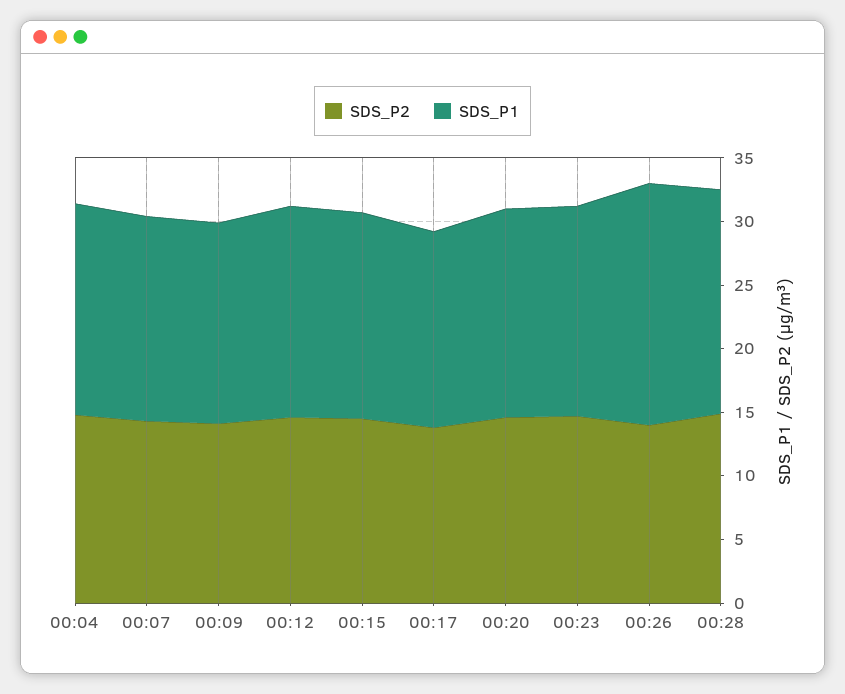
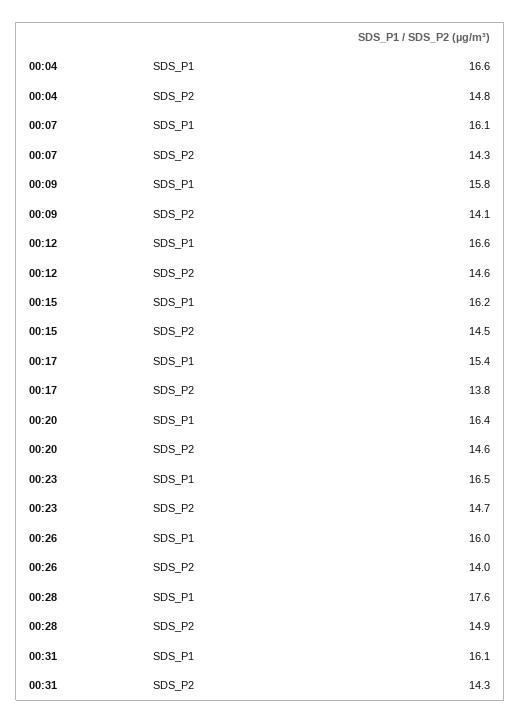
SDS_P1, 00:26: 19 -> 16
SDS_P1, 00:31: none -> 16.1
SDS_P2, 00:31: none -> 14.3

